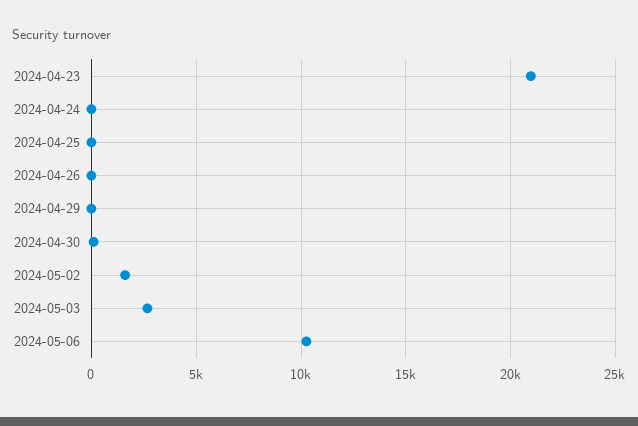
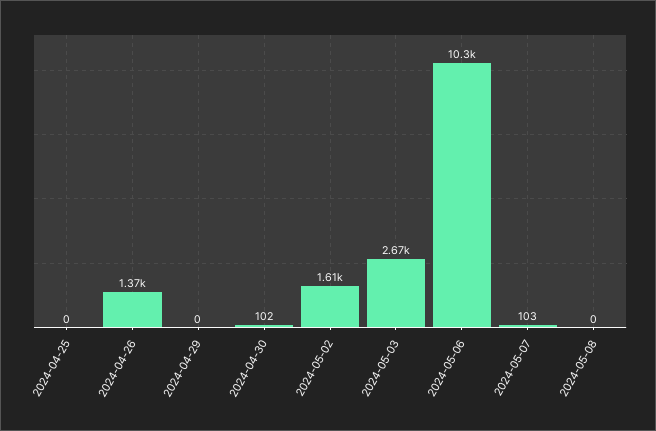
2024-04-23: 21000 -> none
2024-04-24: 0 -> none
2024-04-26: 0 -> 1370
2024-05-07: none -> 103
2024-05-08: none -> 0

